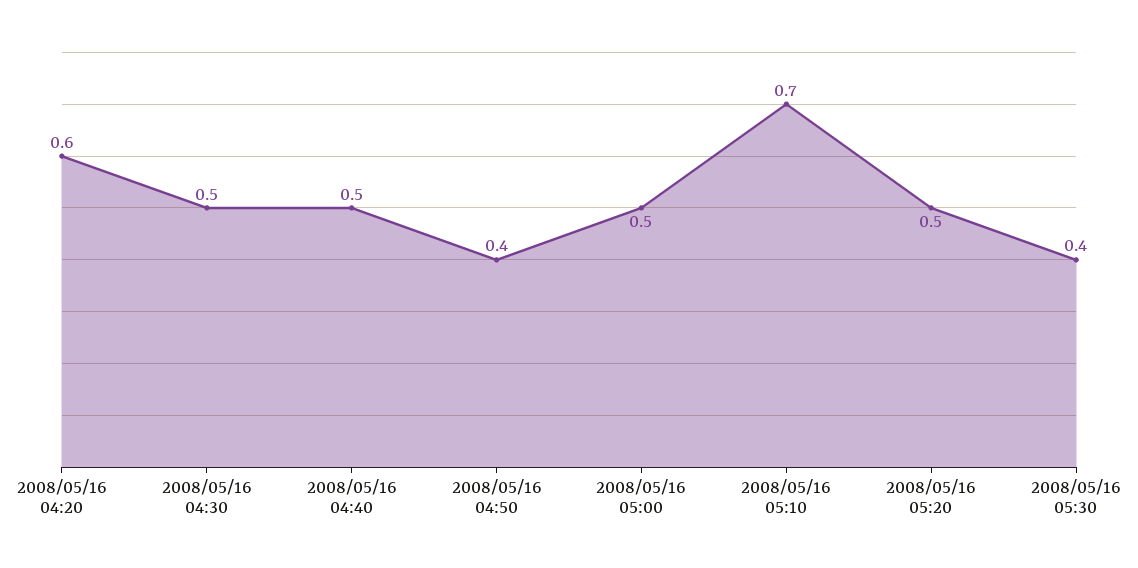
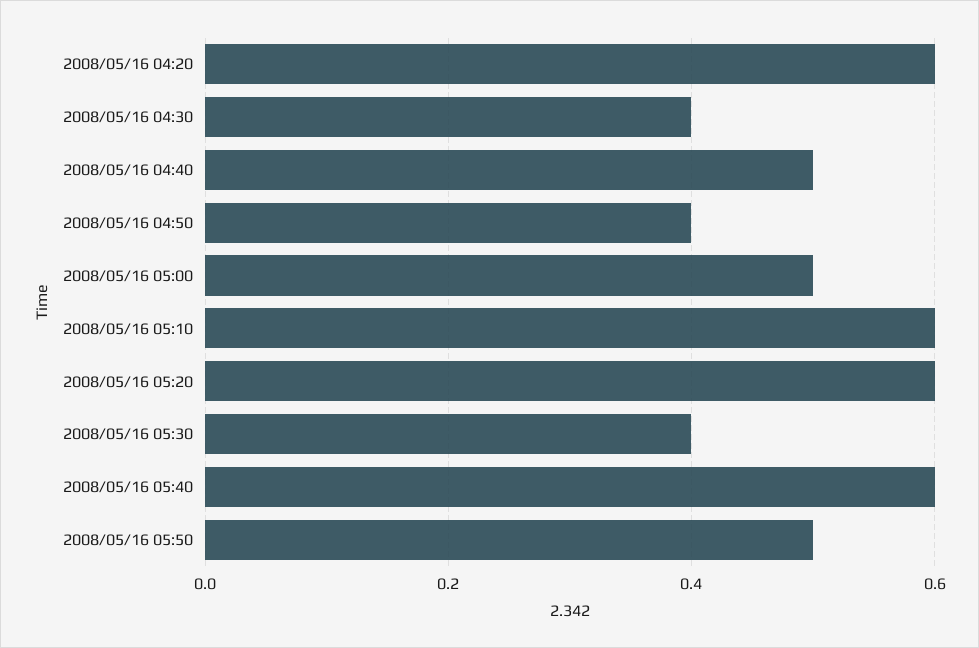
2008/05/16 04:30: 0.5 -> 0.4
2008/05/16 05:10: 0.7 -> 0.6
2008/05/16 05:20: 0.5 -> 0.6
2008/05/16 05:40: none -> 0.6
2008/05/16 05:50: none -> 0.5

